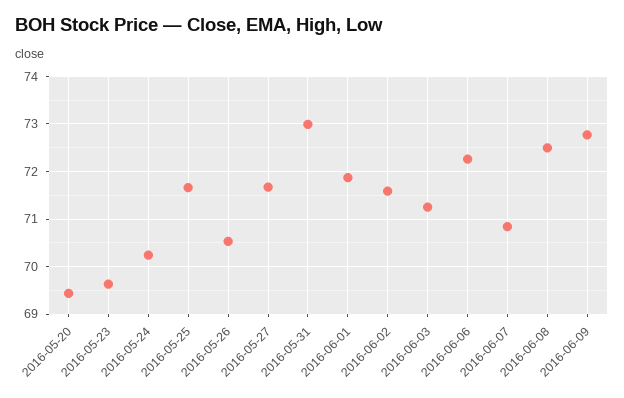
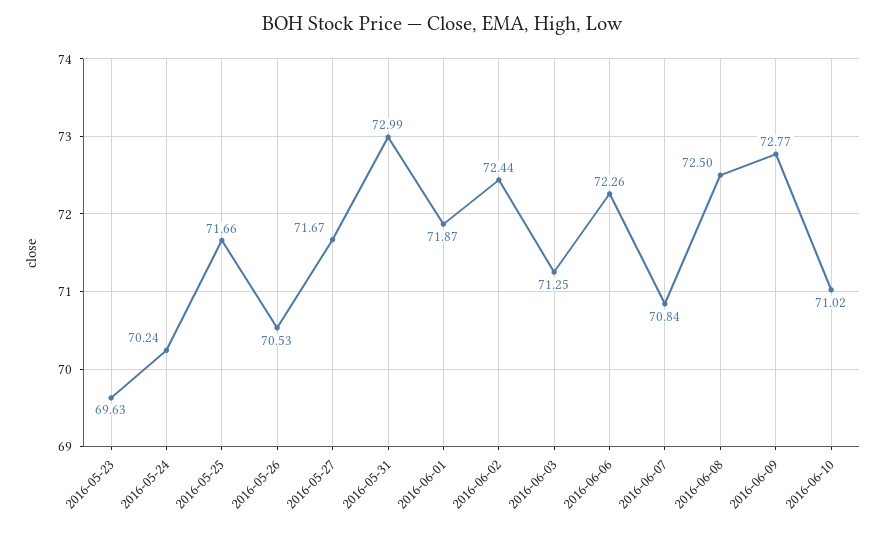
2016-05-20: 69.4 -> none
2016-06-02: 71.6 -> 72.44
2016-06-10: none -> 71.02

